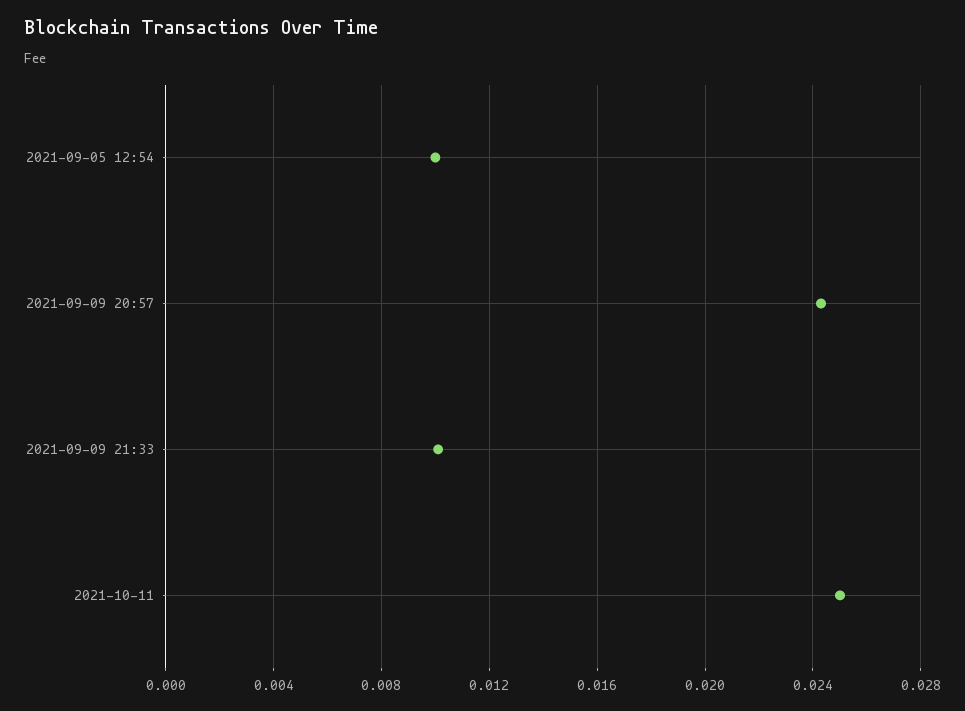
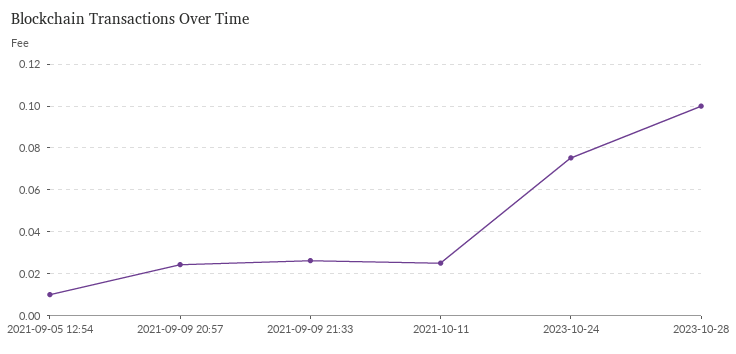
2021-09-09 21:33: 0.01 -> 0.025
2023-10-24: none -> 0.075
2023-10-28: none -> 0.1

